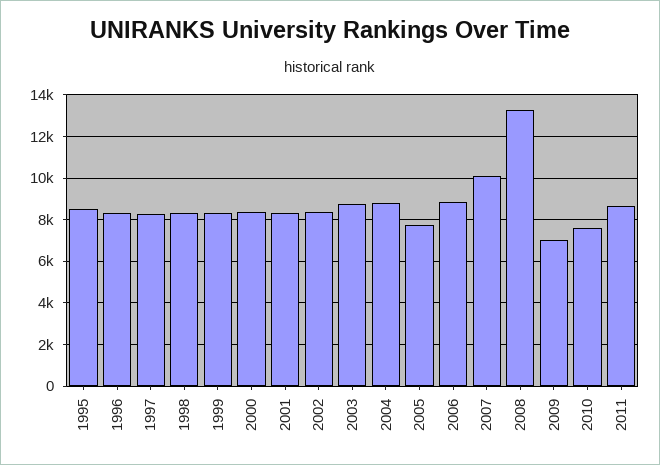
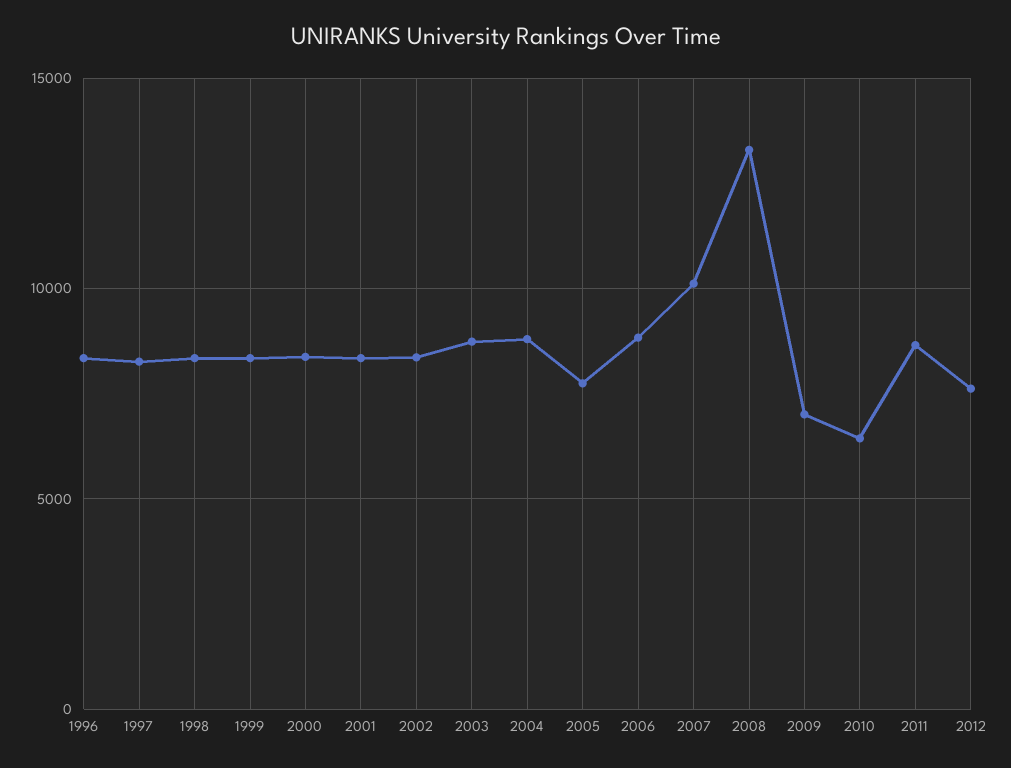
1995: 8500 -> none
2010: 7500 -> 6500
2012: none -> 7500

